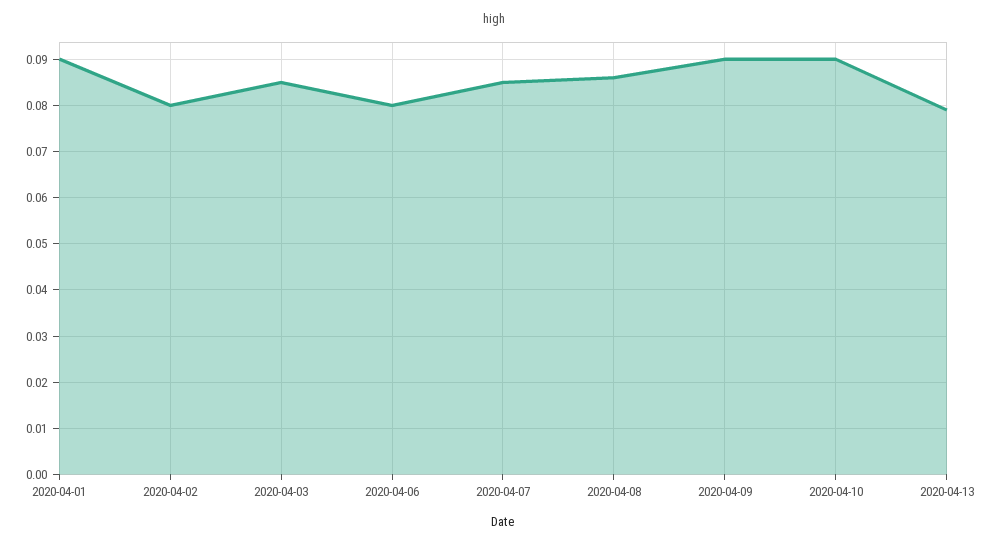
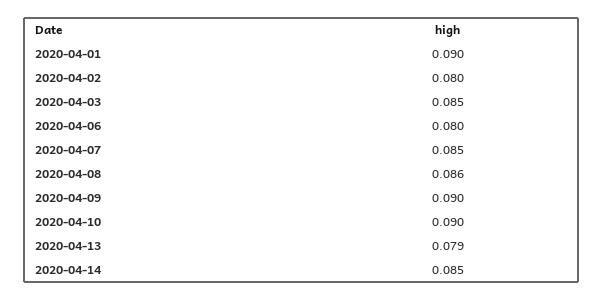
2020-04-14: none -> 0.085

